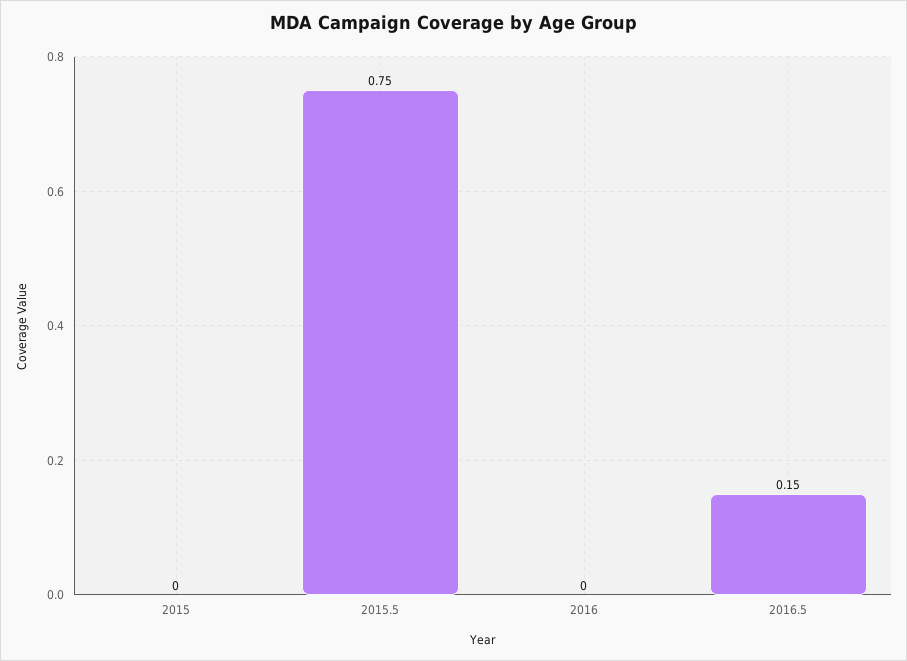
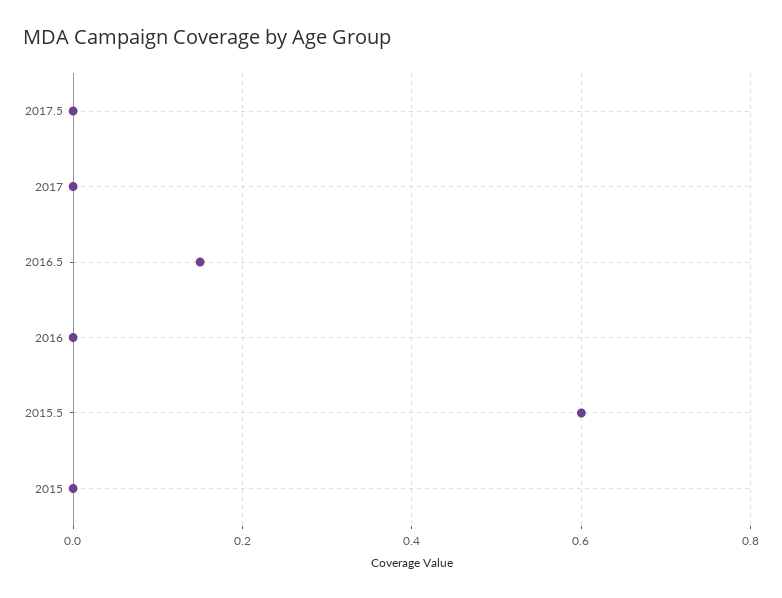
2015.5: 0.75 -> 0.6
2017.5: none -> 0
2017: none -> 0

